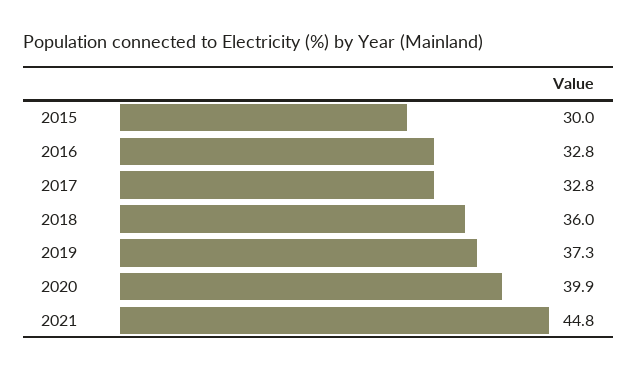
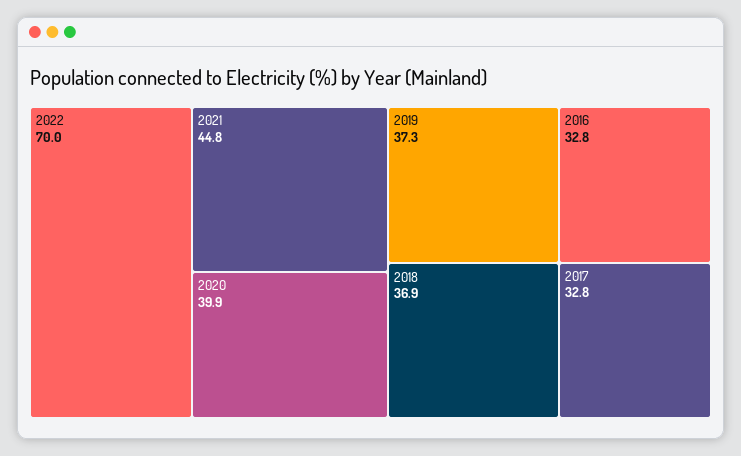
2015: 30 -> none
2018: 36 -> 36.9
2022: none -> 70

